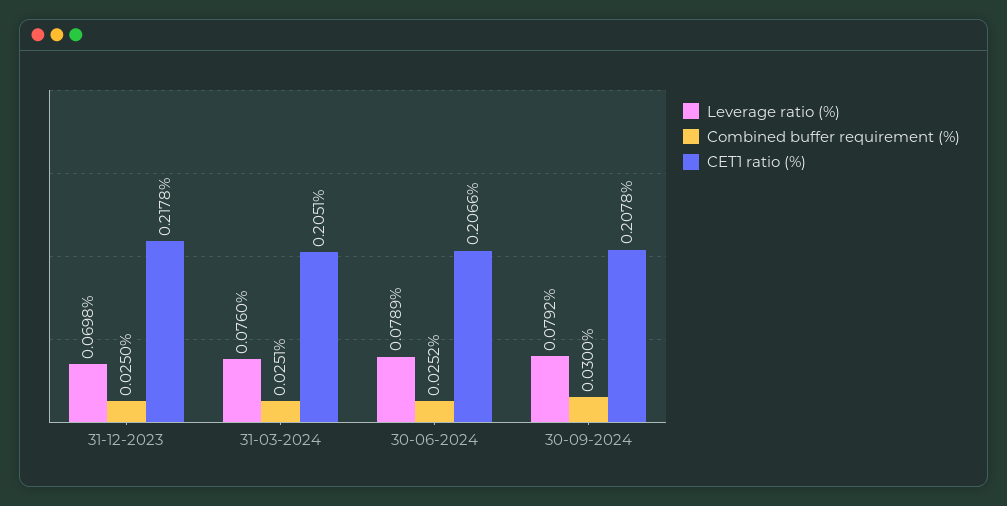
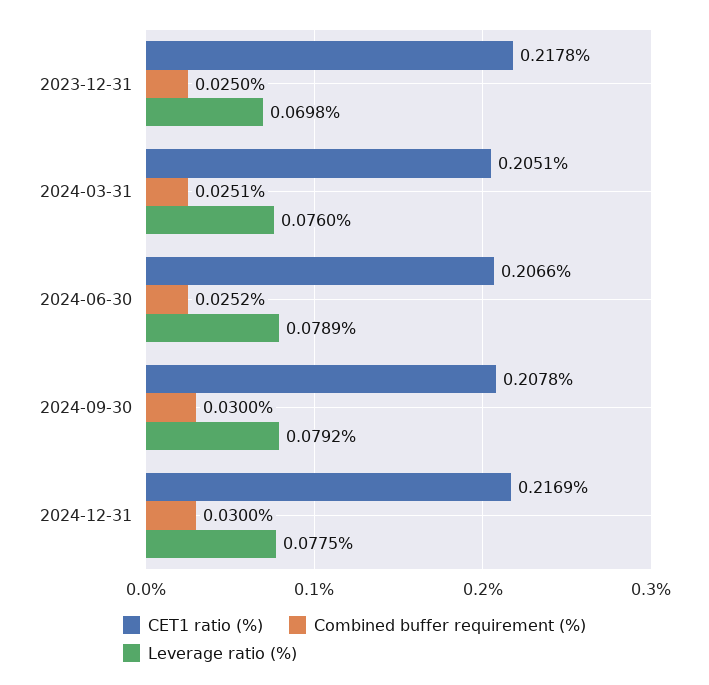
CET1 ratio (%), 2024-12-31: none -> 0.2169
Combined buffer requirement (%), 2024-12-31: none -> 0.03
Leverage ratio (%), 2024-12-31: none -> 0.0775

